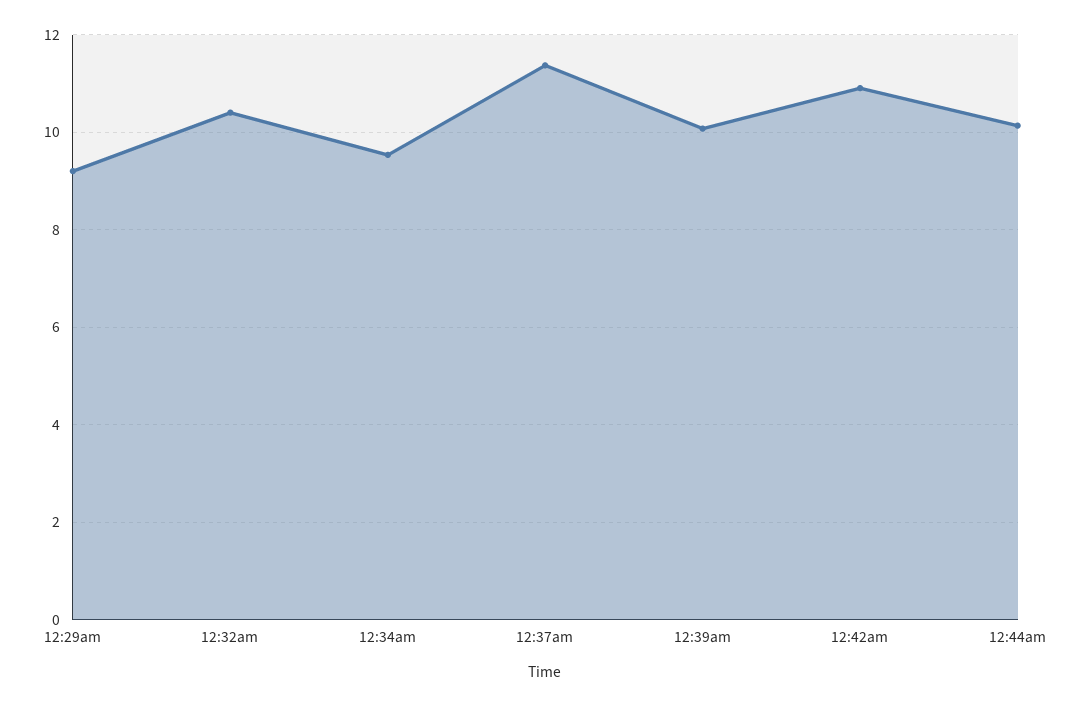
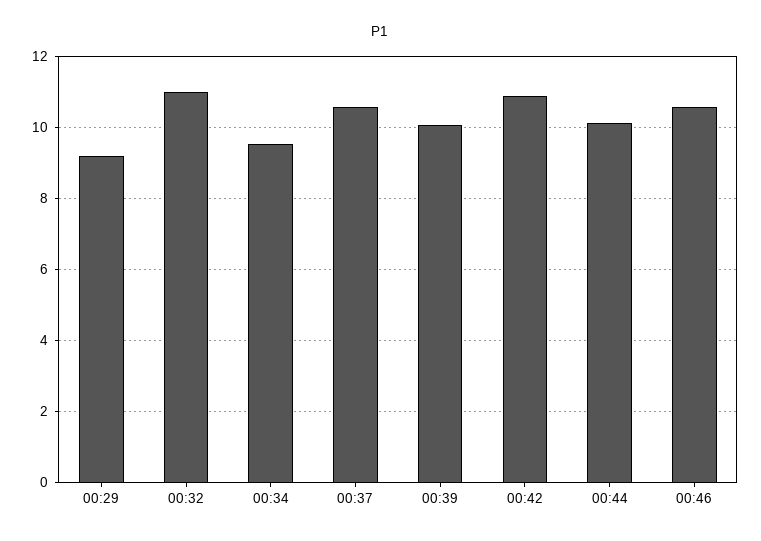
12:32am: 10.4 -> 11
12:37am: 11.4 -> 10.6
00:46: none -> 10.6

